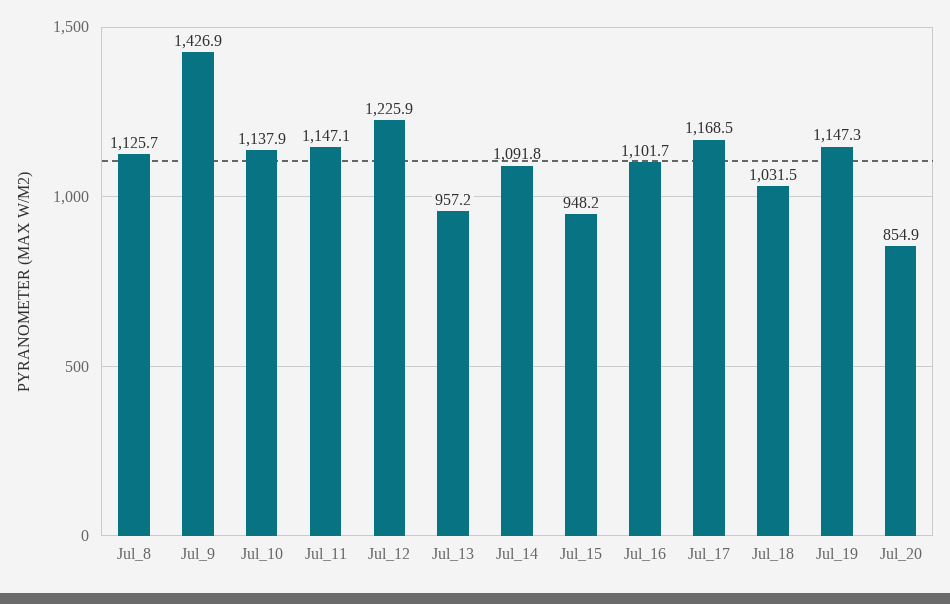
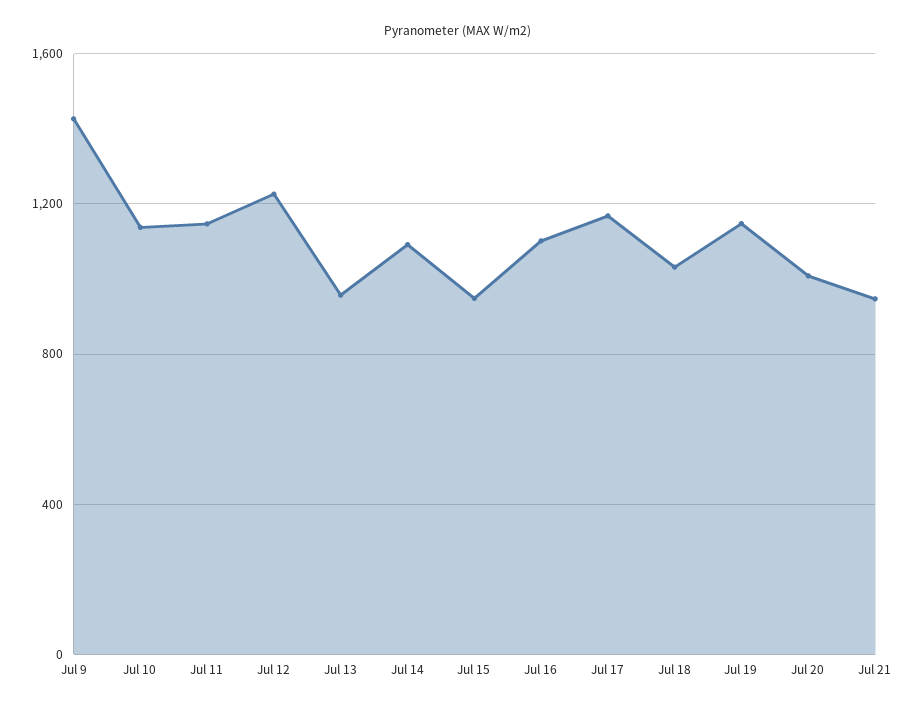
Jul_8: 1125.7 -> none
Jul_20: 854.9 -> 1000
Jul 21: none -> 950

